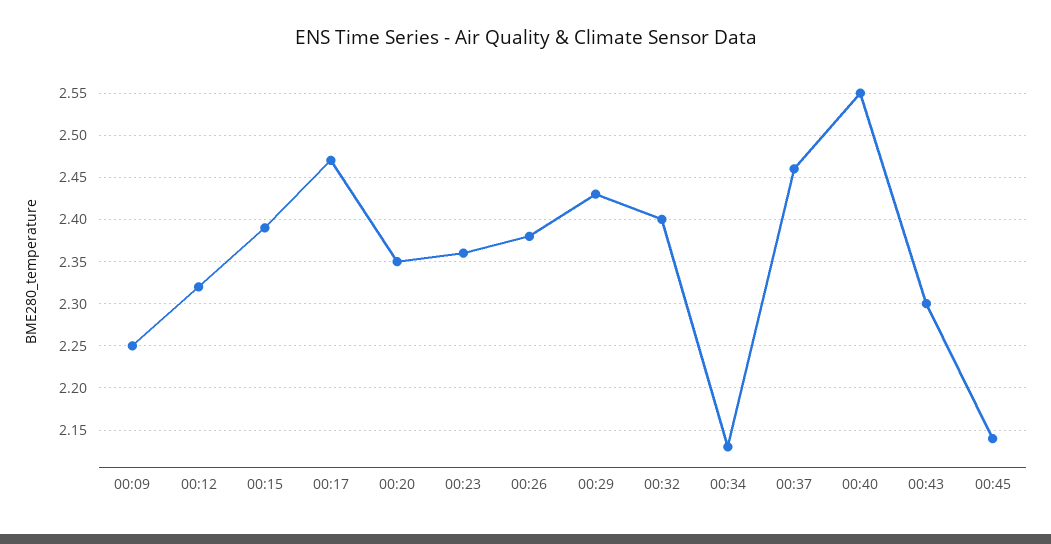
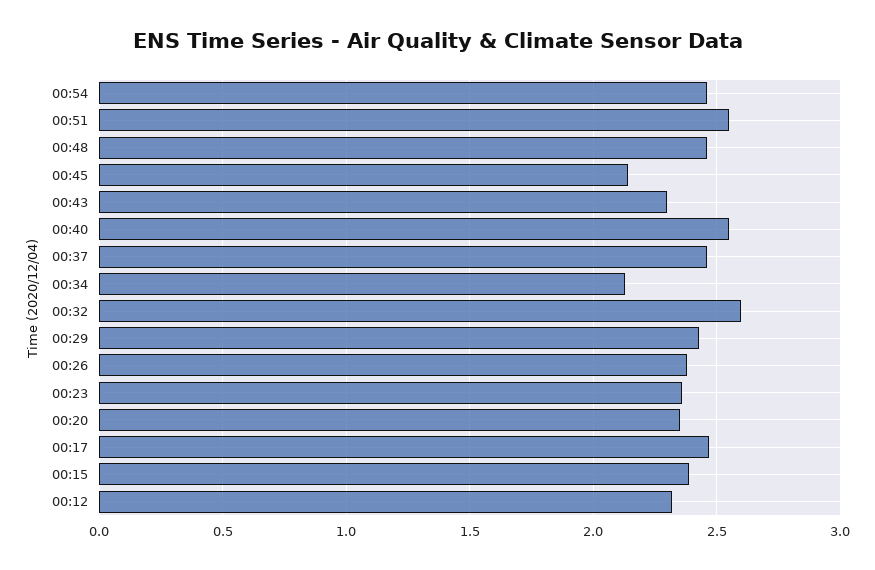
00:09: 2.25 -> none
00:32: 2.4 -> 2.6
00:54: none -> 2.45
00:51: none -> 2.55
00:48: none -> 2.45

